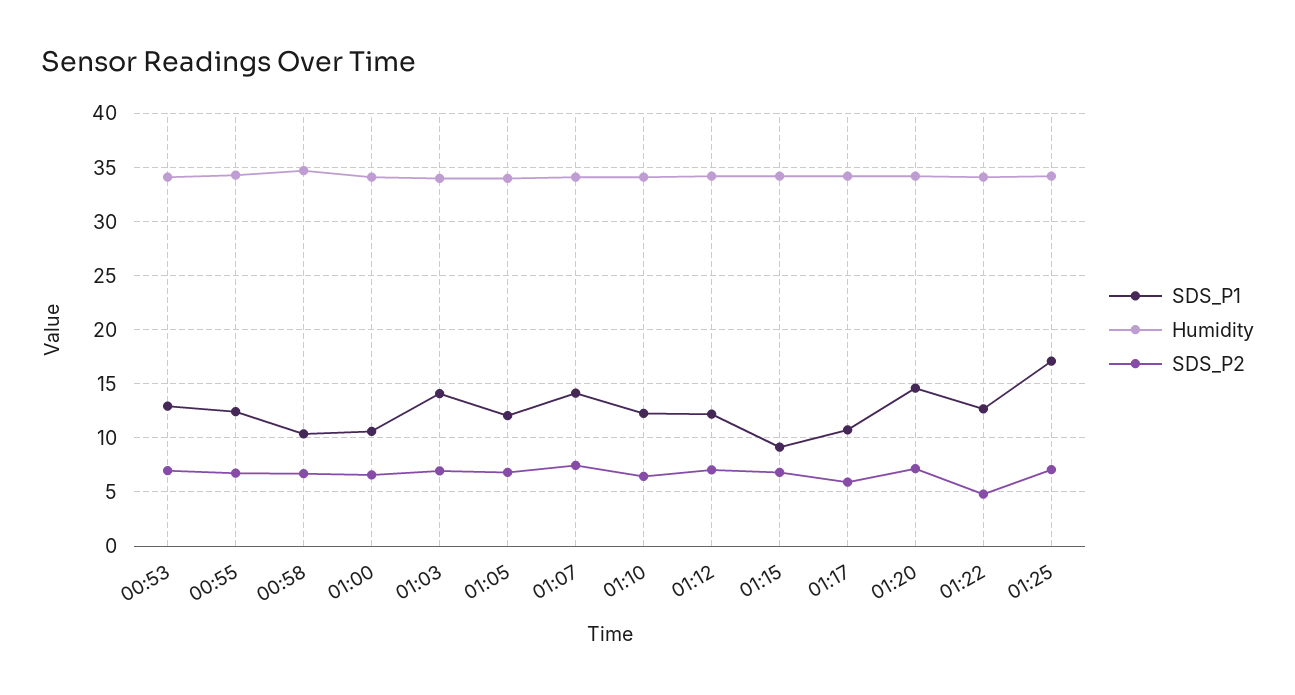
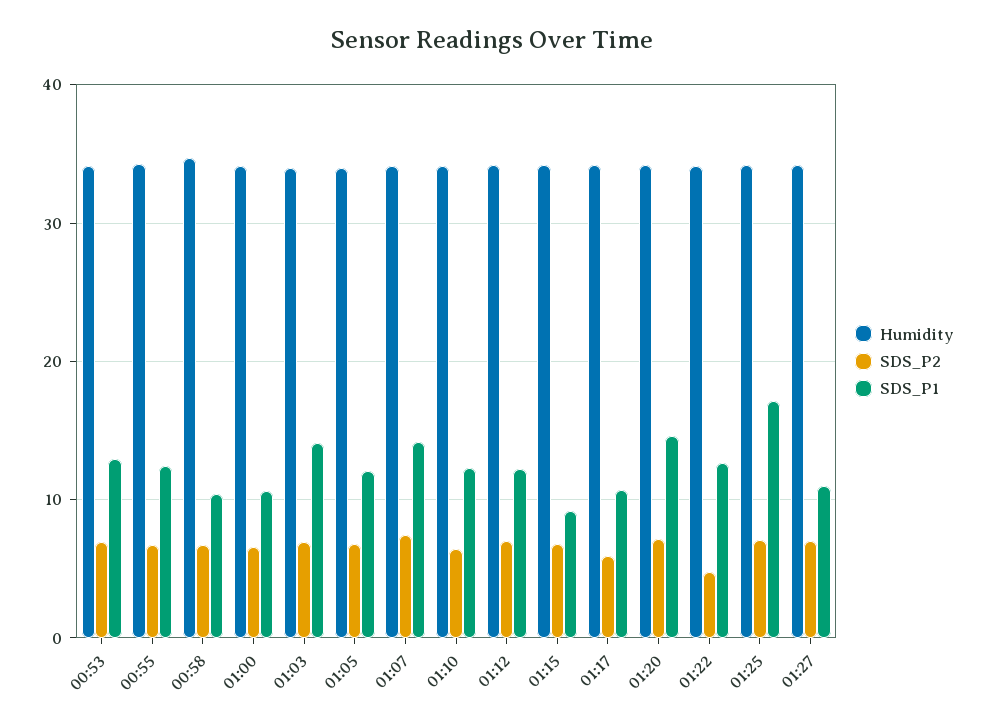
Humidity, 01:27: none -> 34
SDS_P2, 01:27: none -> 7
SDS_P1, 01:27: none -> 11

